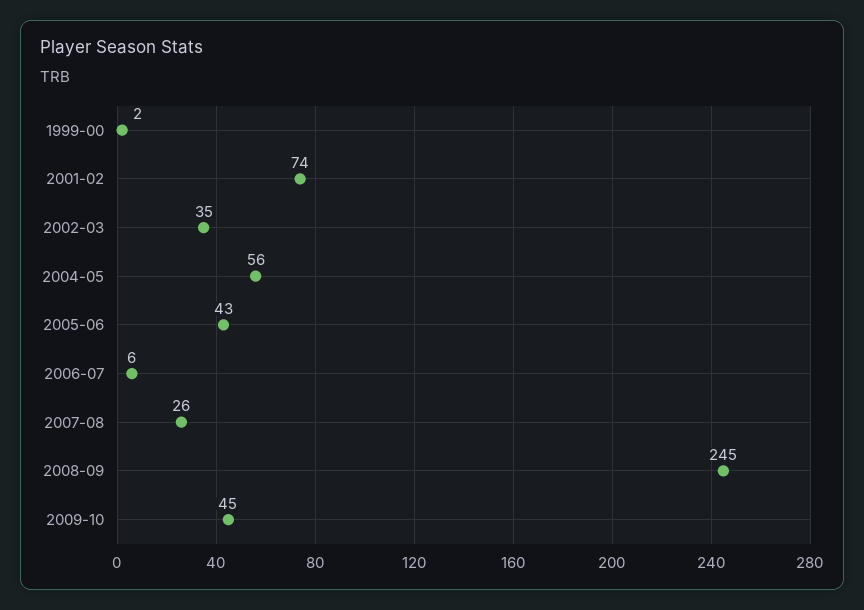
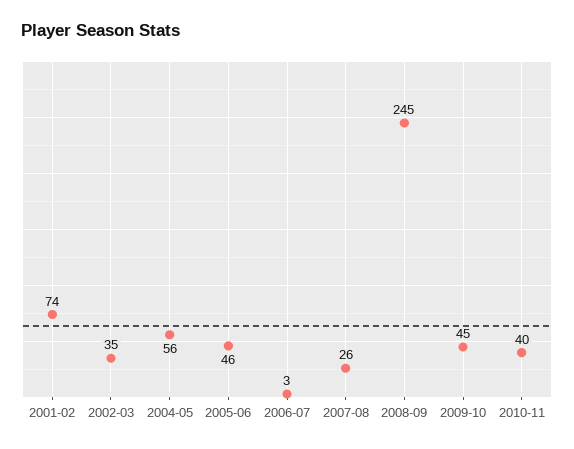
1999-00: 2 -> none
2005-06: 43 -> 46
2006-07: 6 -> 3
2010-11: none -> 40

